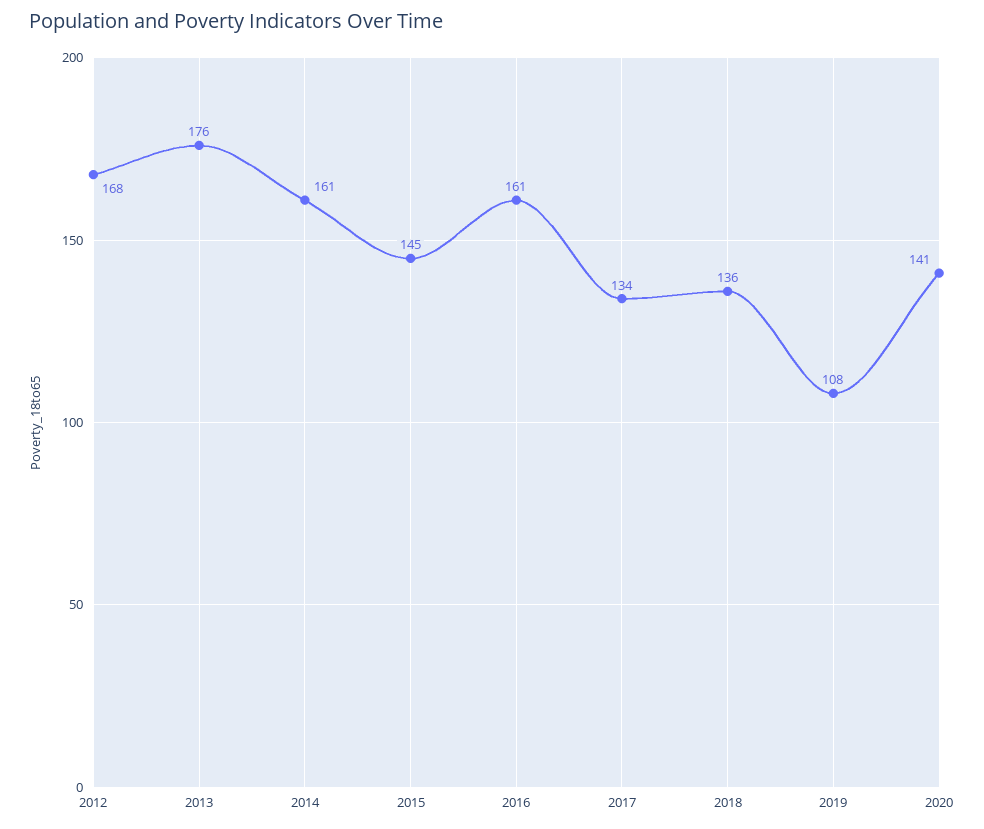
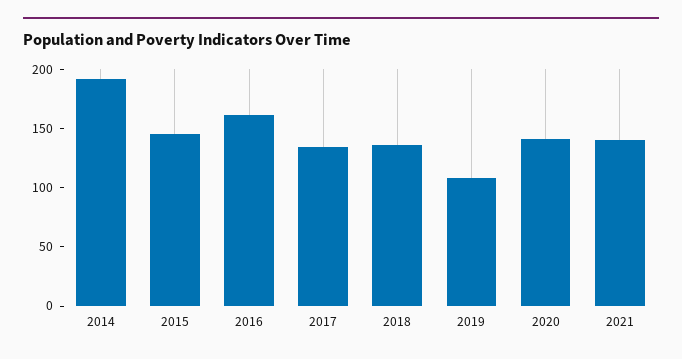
2012: 168 -> none
2013: 176 -> none
2014: 161 -> 190
2021: none -> 140

